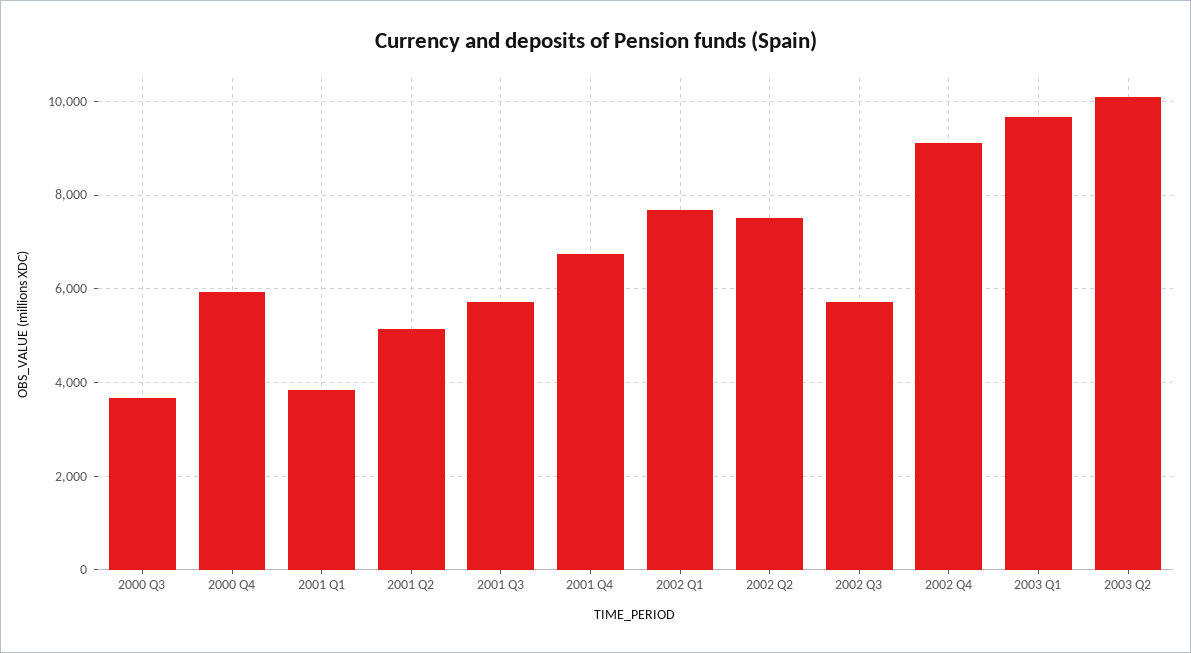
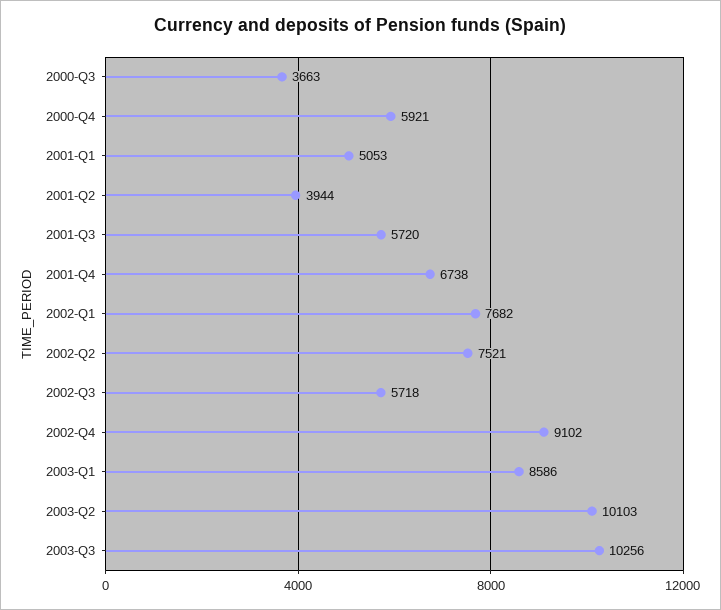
2001 Q1: 3800 -> 5053
2001 Q2: 5200 -> 3944
2003 Q1: 9600 -> 8586
2003-Q3: none -> 10256

